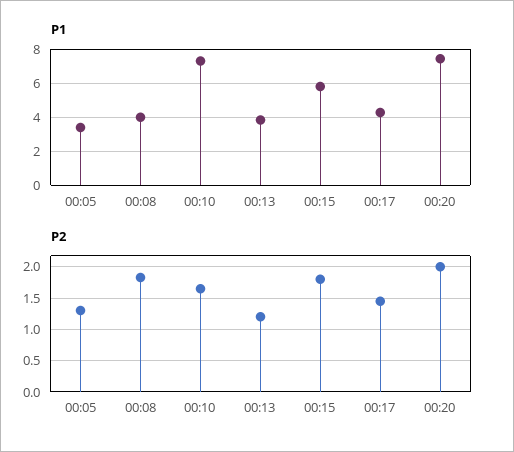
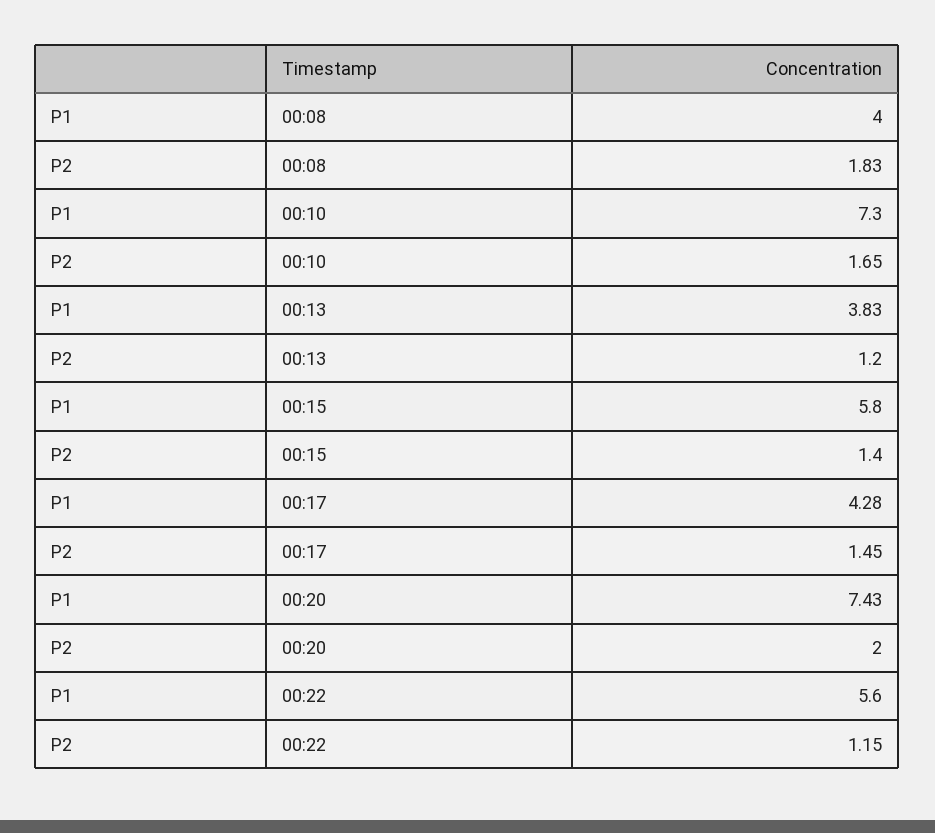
P1, 00:05: 3.5 -> none
P2, 00:05: 1.3 -> none
P2, 00:15: 1.8 -> 1.4
P1, 00:22: none -> 5.6
P2, 00:22: none -> 1.15

